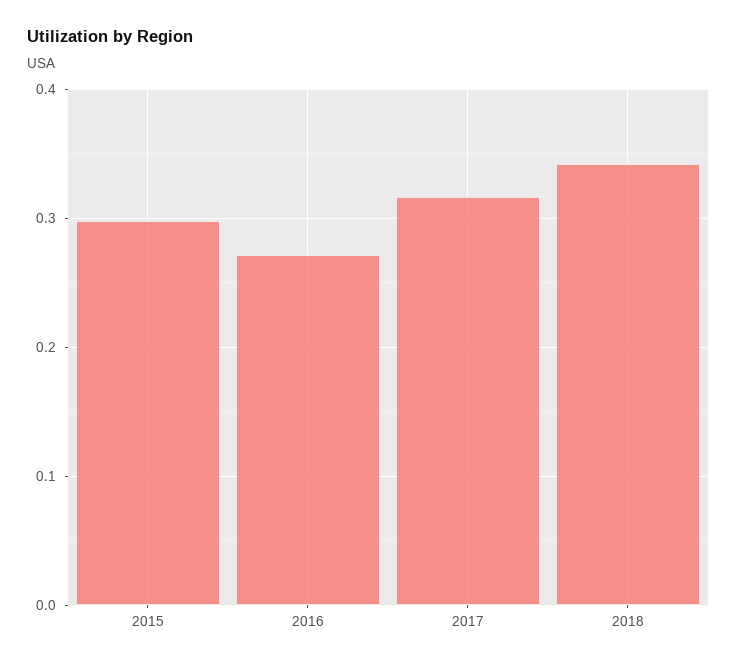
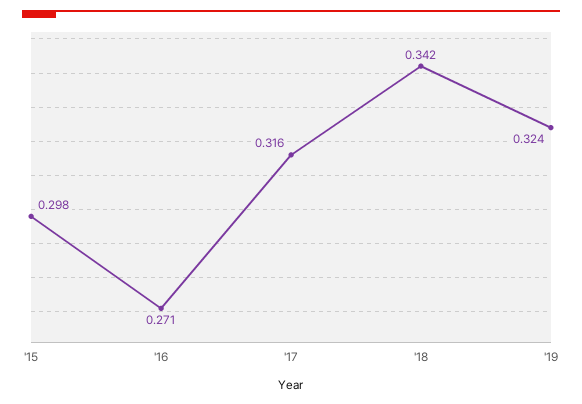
'19: none -> 0.324

